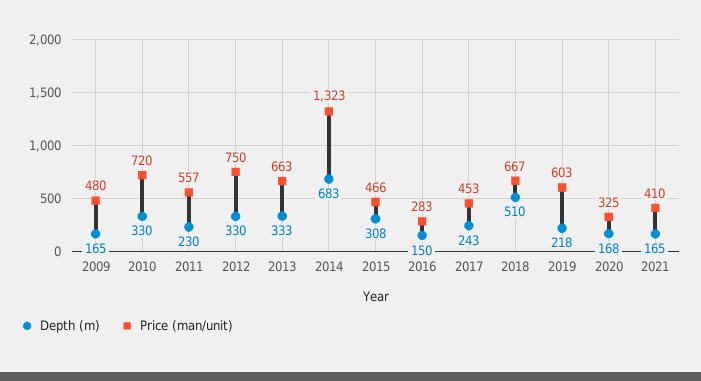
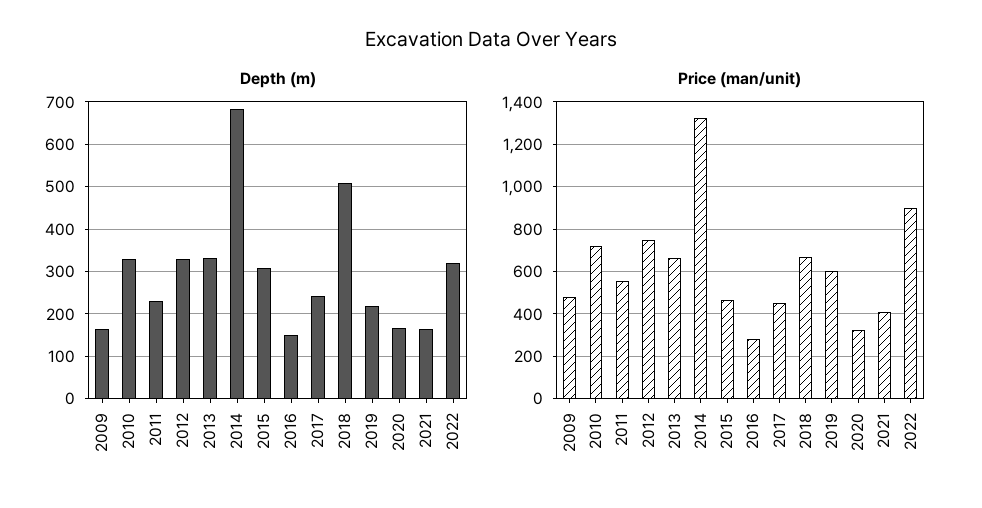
Depth (m), 2022: none -> 320
Price (man/unit), 2022: none -> 900

